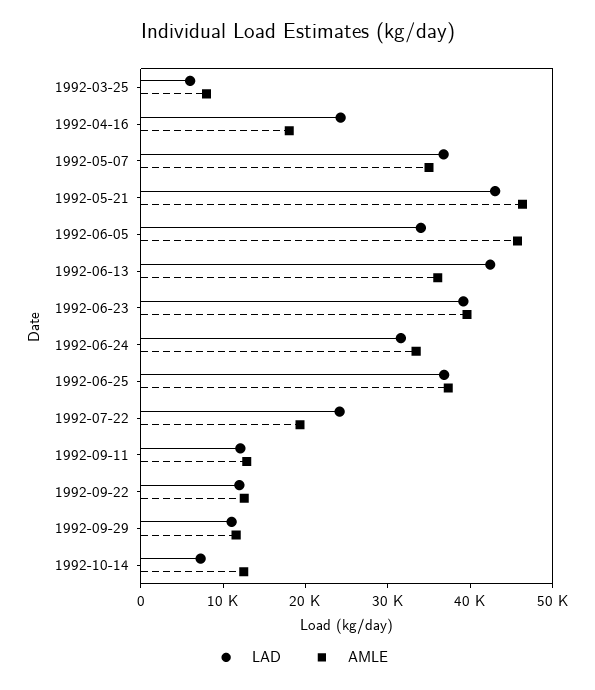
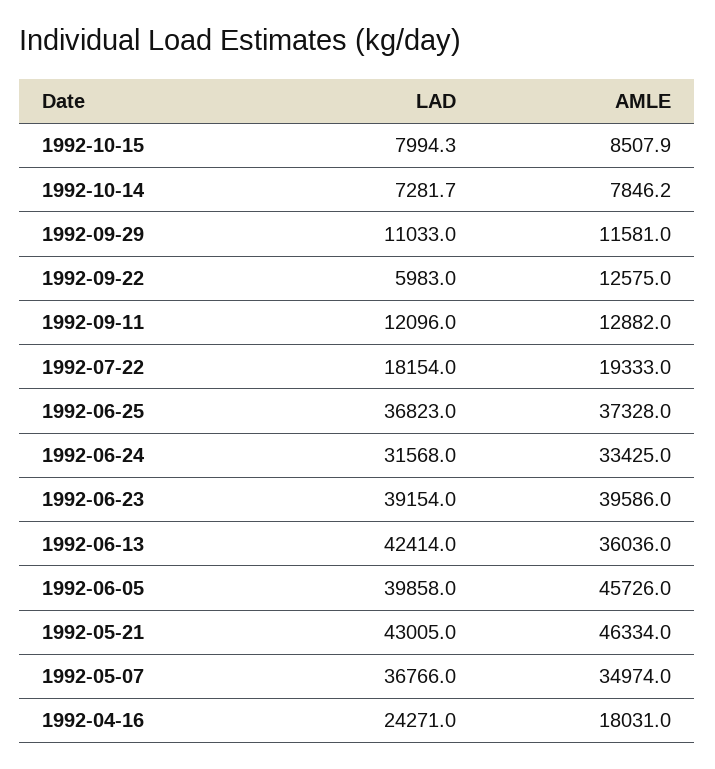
LAD, 1992-03-25: 6000 -> none
AMLE, 1992-03-25: 8000 -> none
LAD, 1992-06-05: 34000 -> 39858
LAD, 1992-07-22: 24000 -> 18154
LAD, 1992-09-22: 12000 -> 5983
AMLE, 1992-10-14: 12000 -> 7846.2
LAD, 1992-10-15: none -> 7994.3
AMLE, 1992-10-15: none -> 8507.9

